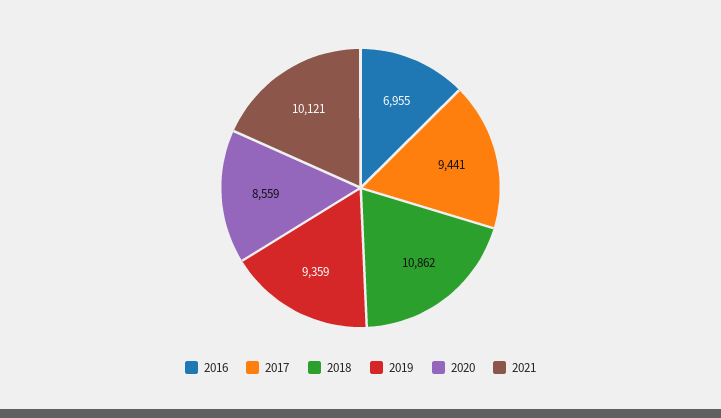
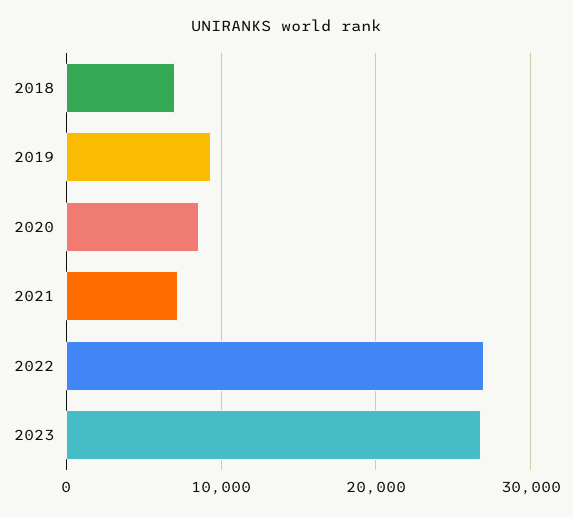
2016: 6955 -> none
2017: 9441 -> none
2018: 10862 -> 7000
2021: 10121 -> 7000
2022: none -> 27000
2023: none -> 27000

